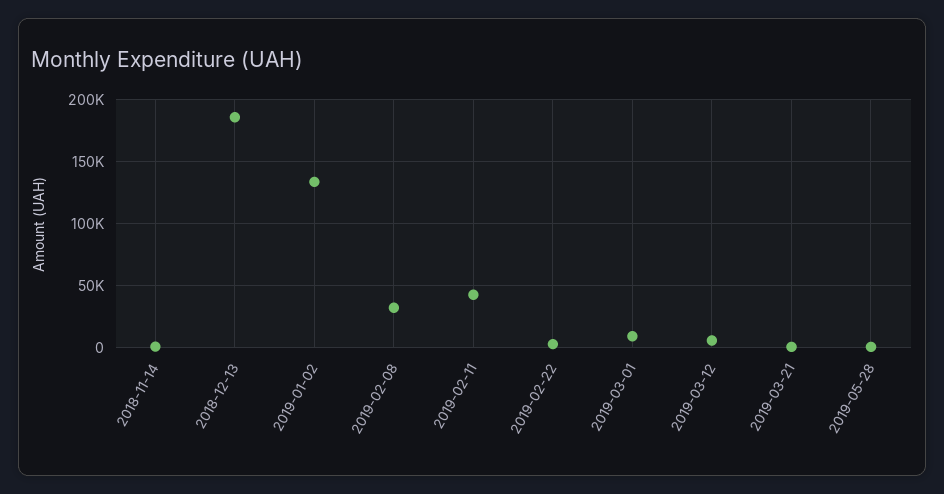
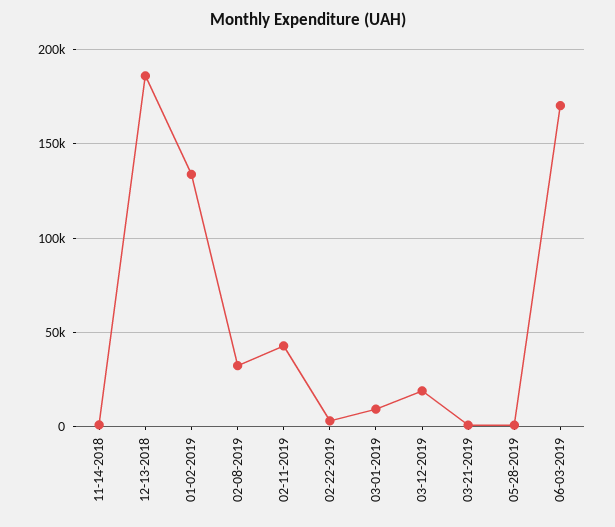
2019-03-12: 5000 -> 20000
06-03-2019: none -> 170000

